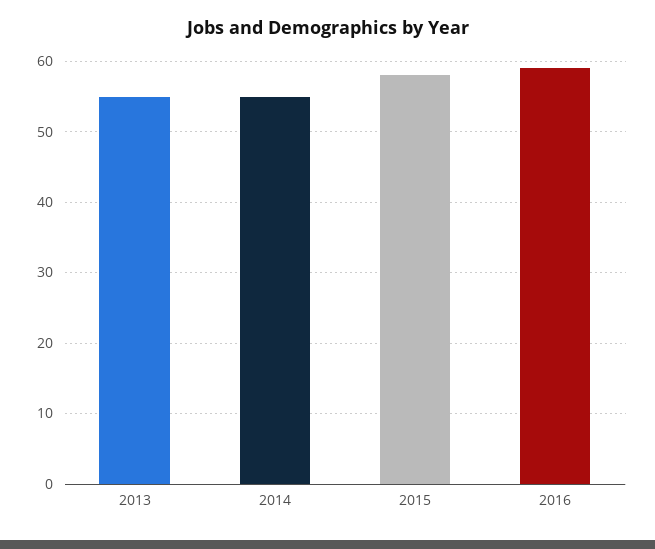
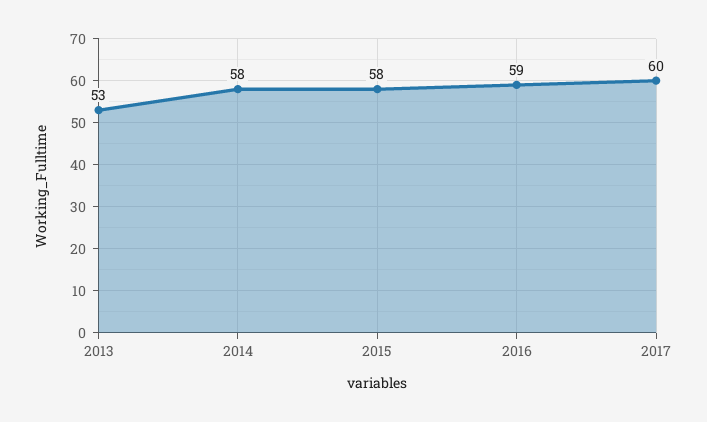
2013: 55 -> 53
2014: 55 -> 58
2017: none -> 60

